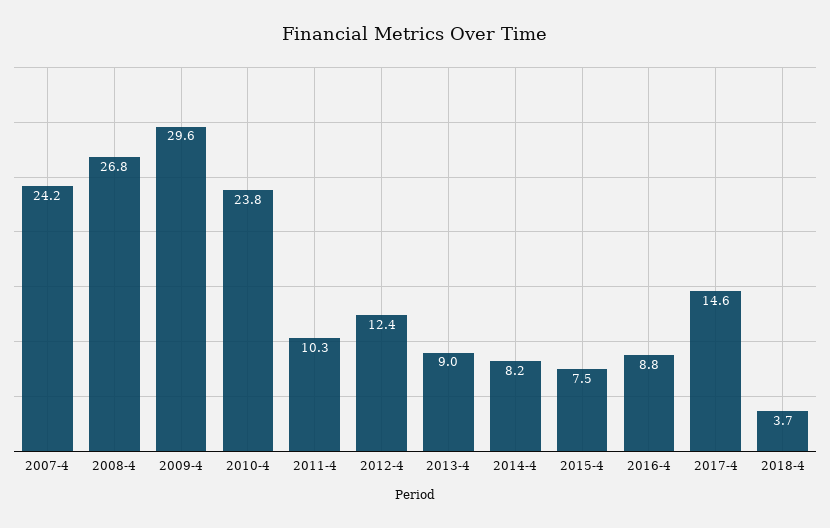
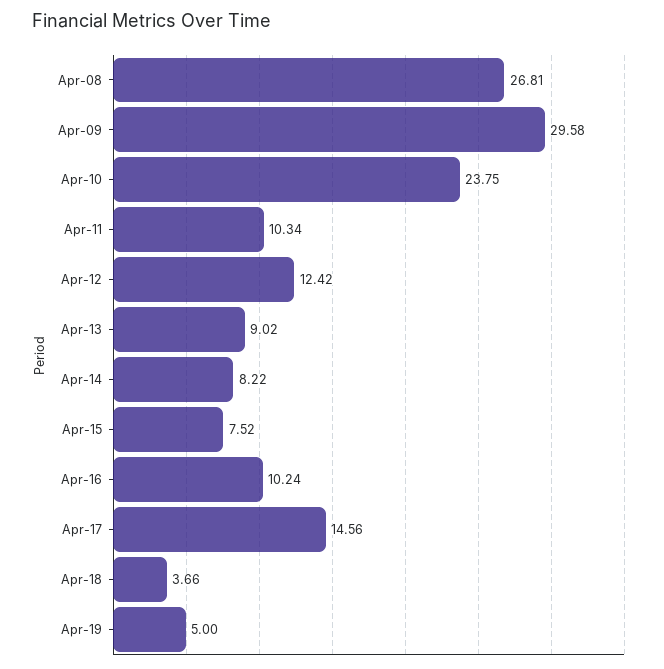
2007-4: 24.2 -> none
2016-4: 8.8 -> 10.24
Apr-19: none -> 5

